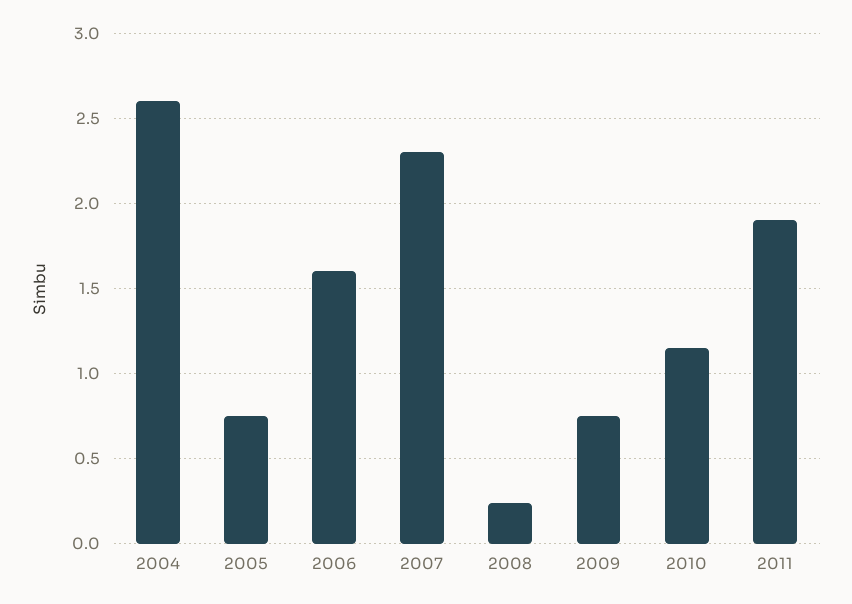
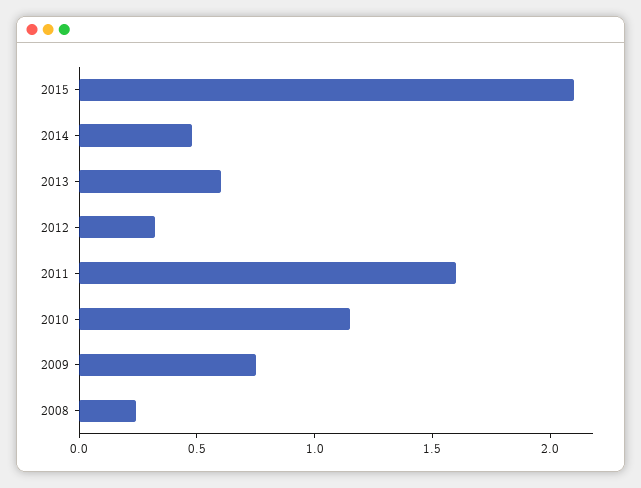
2004: 2.6 -> none
2005: 0.75 -> none
2006: 1.6 -> none
2007: 2.3 -> none
2011: 1.9 -> 1.6
2015: none -> 2.1
2014: none -> 0.5
2013: none -> 0.6
2012: none -> 0.3

